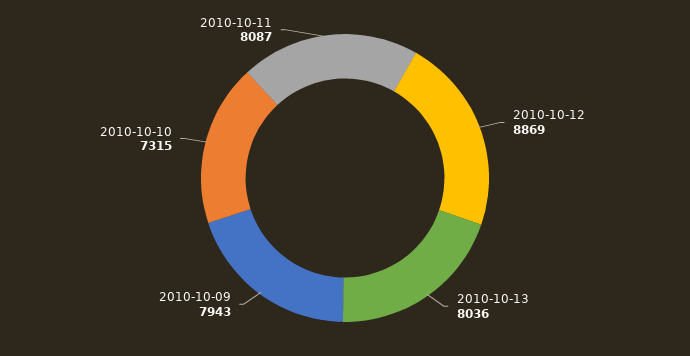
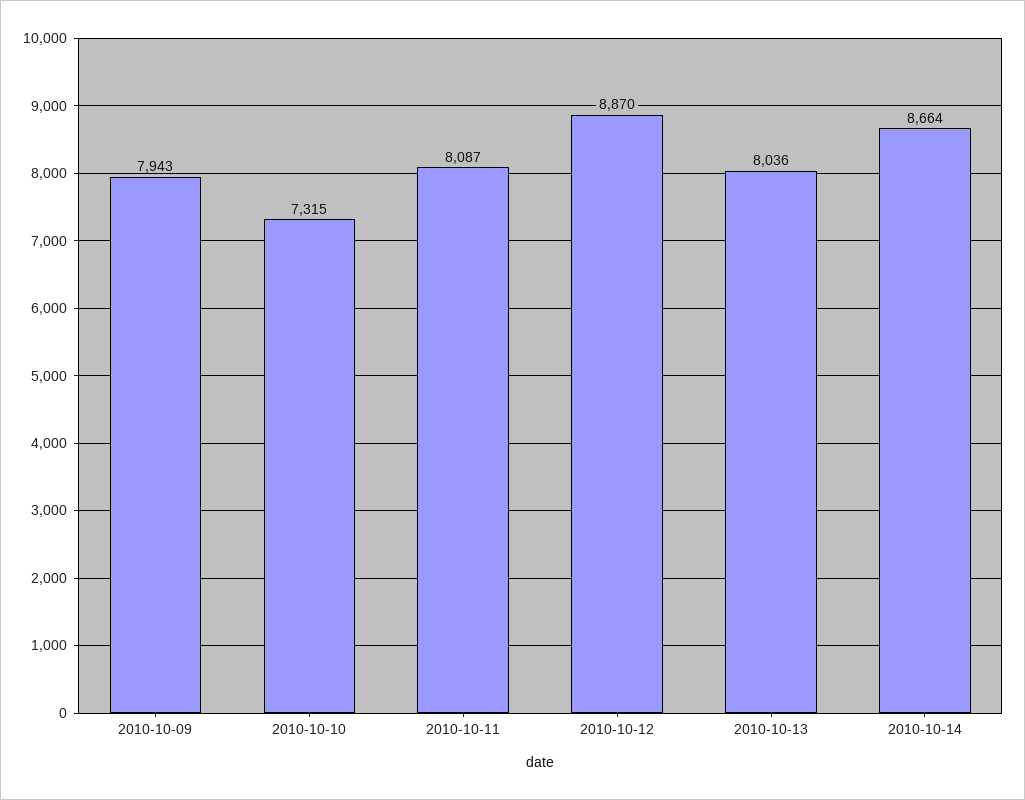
2010-10-12: 8869 -> 8870
2010-10-14: none -> 8664

